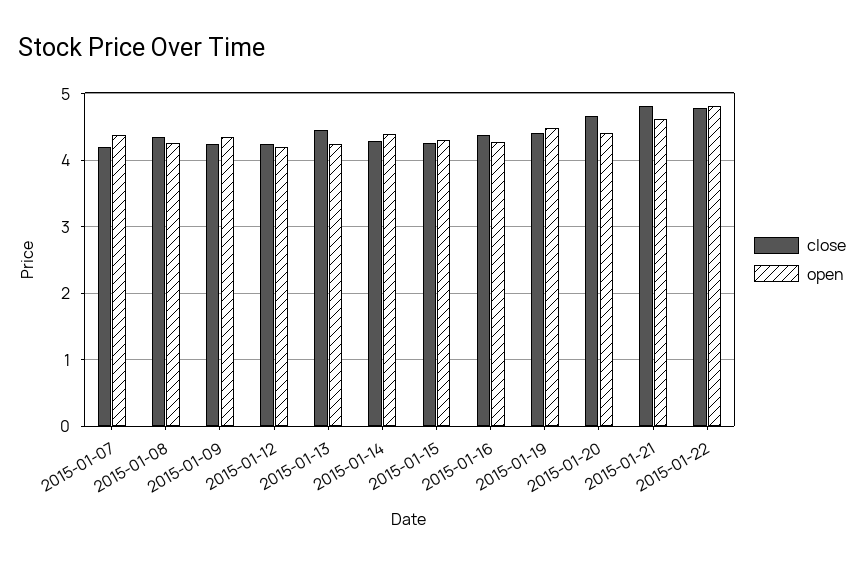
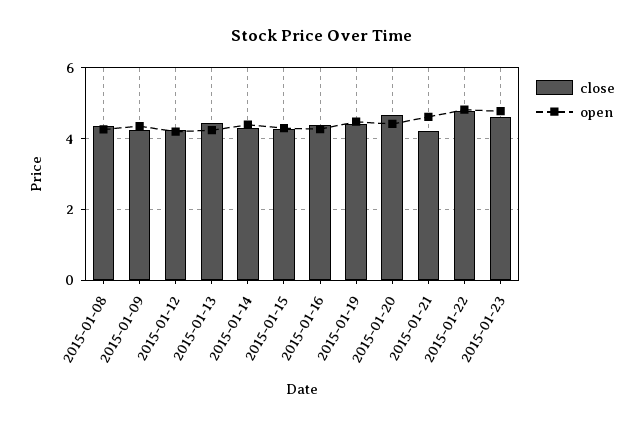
close, 2015-01-07: 4.2 -> none
open, 2015-01-07: 4.4 -> none
close, 2015-01-21: 4.8 -> 4.2
close, 2015-01-23: none -> 4.6
open, 2015-01-23: none -> 4.8

